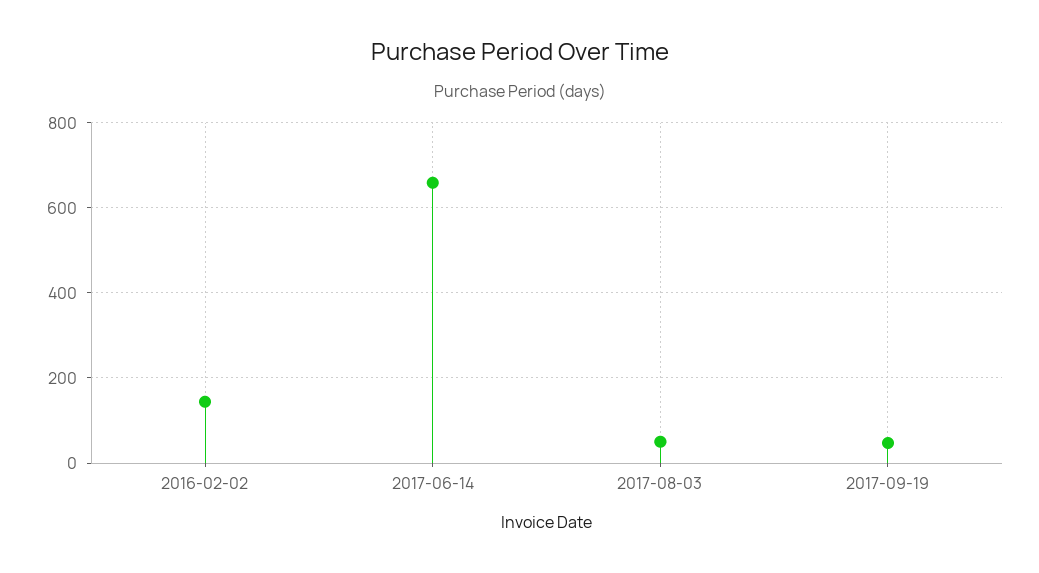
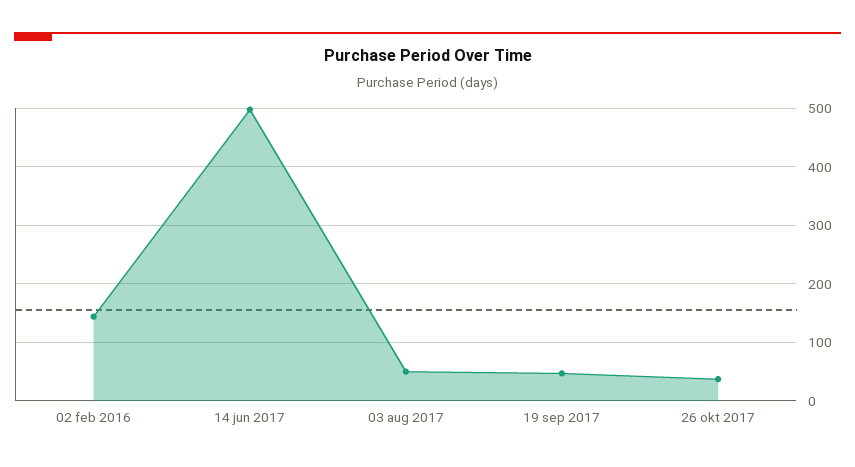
2017-06-14: 660 -> 500
26 okt 2017: none -> 40

